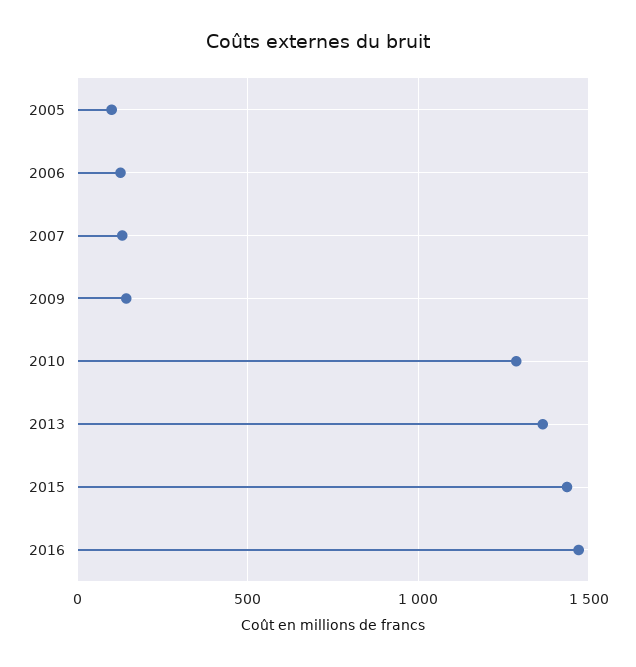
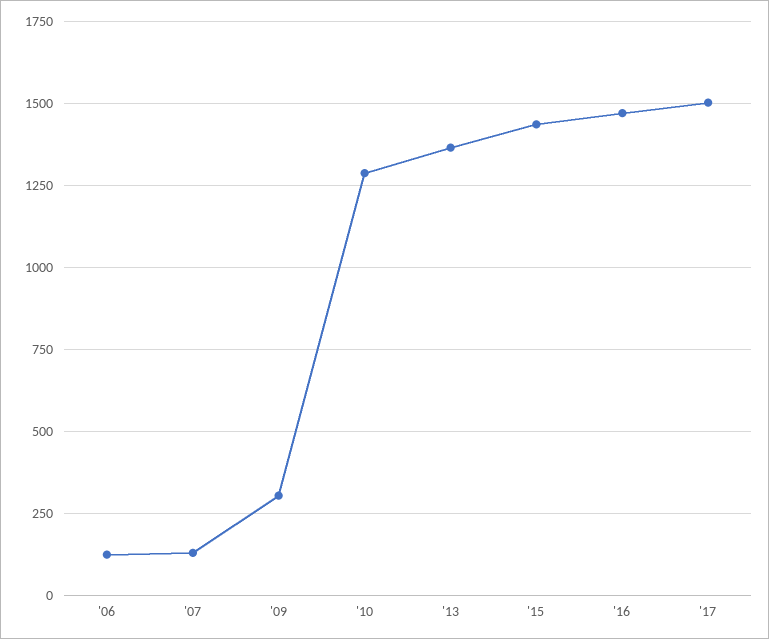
2005: 100 -> none
2009: 150 -> 300
'17: none -> 1500

